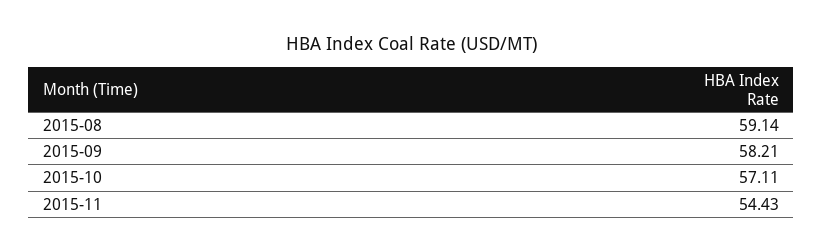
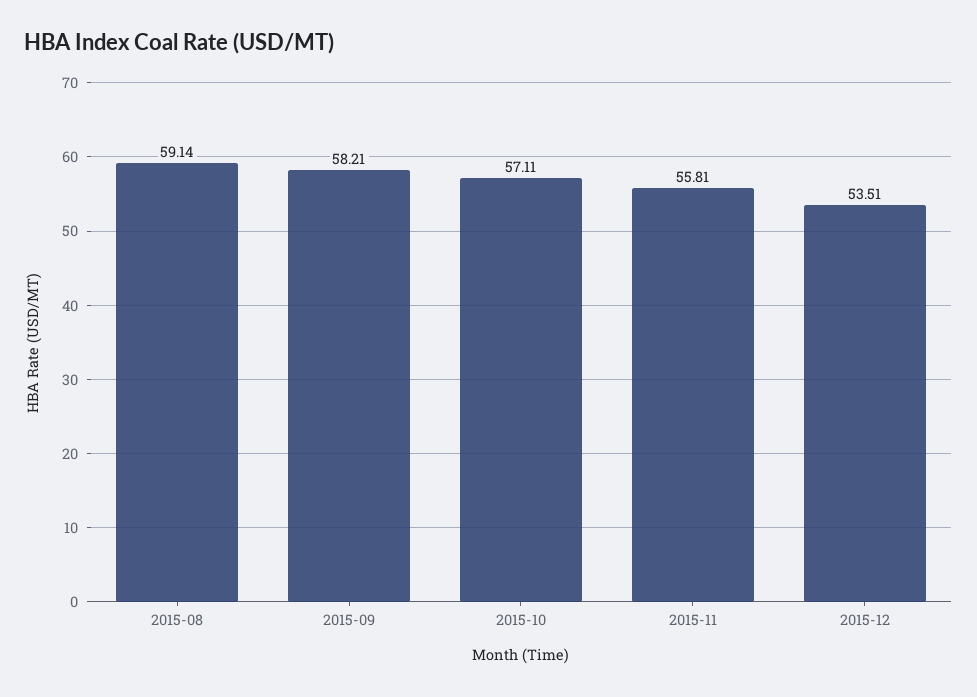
2015-11: 54.43 -> 55.81
2015-12: none -> 53.51

